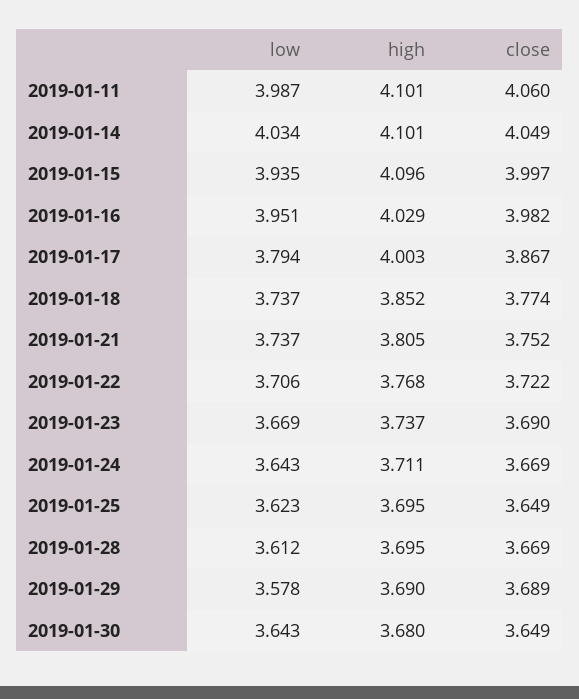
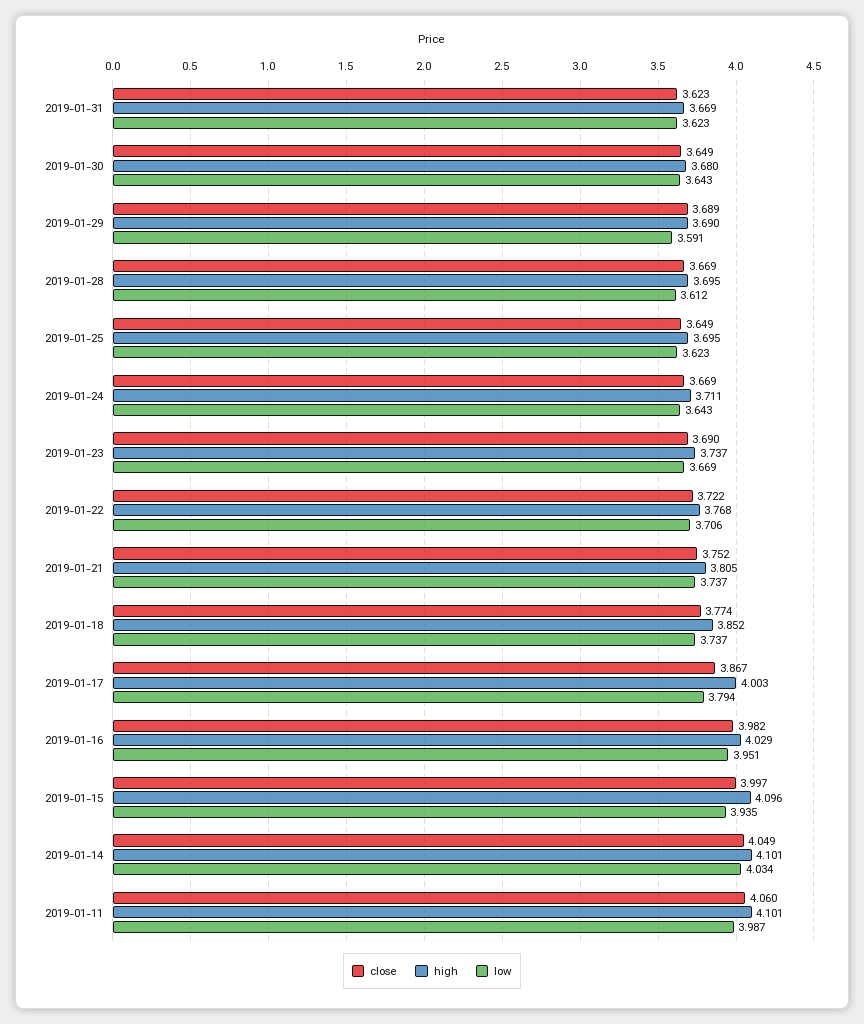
low, 2019-01-29: 3.578 -> 3.591
close, 2019-01-31: none -> 3.623
high, 2019-01-31: none -> 3.669
low, 2019-01-31: none -> 3.623

